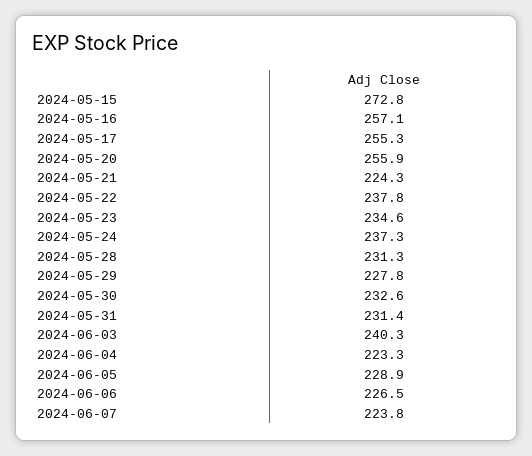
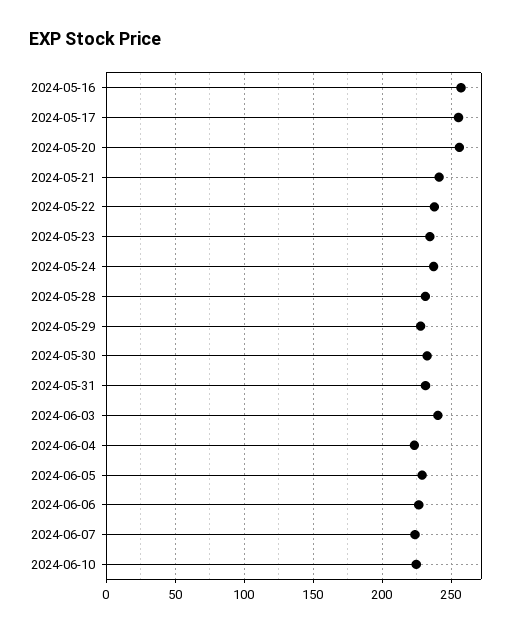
2024-05-15: 272.8 -> none
2024-05-21: 224.3 -> 240
2024-06-10: none -> 225

